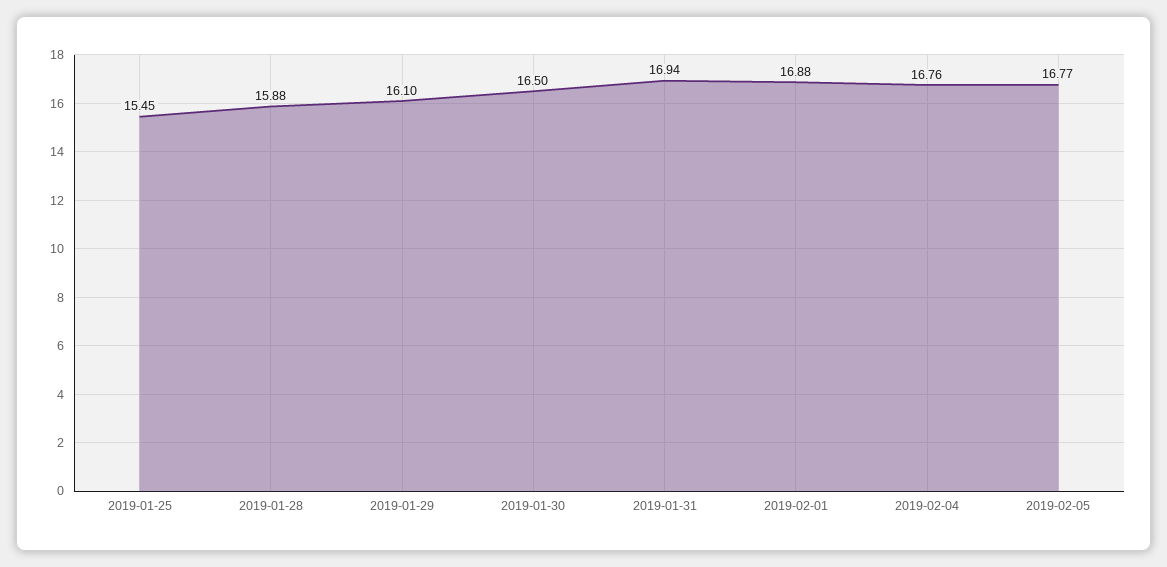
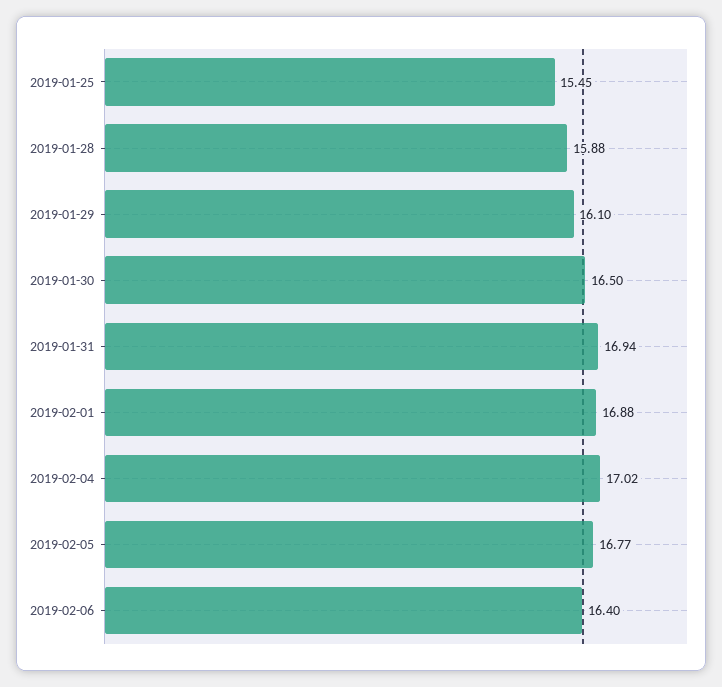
2019-02-04: 16.76 -> 17.02
2019-02-06: none -> 16.4

